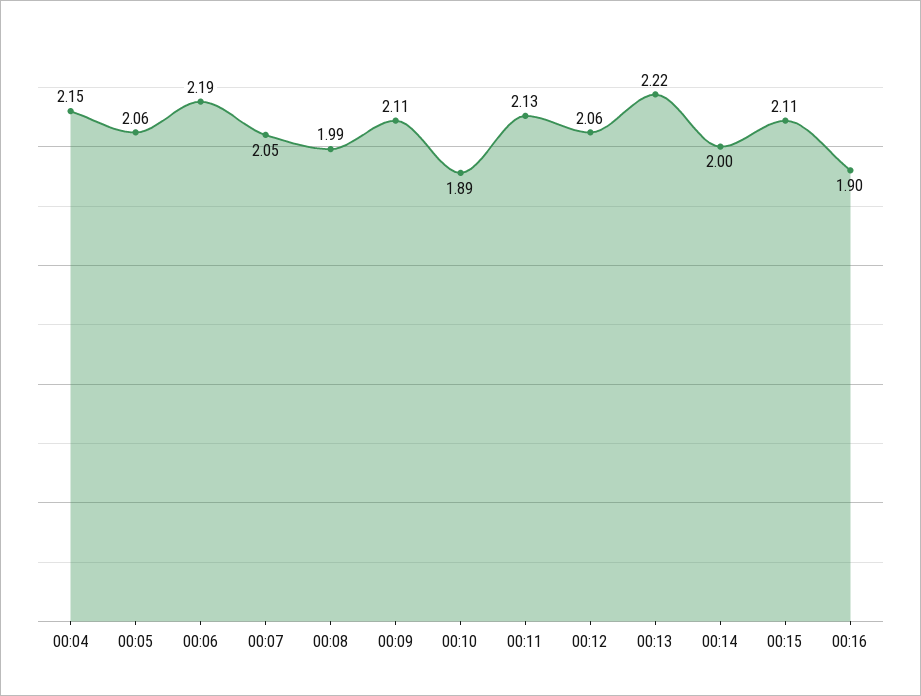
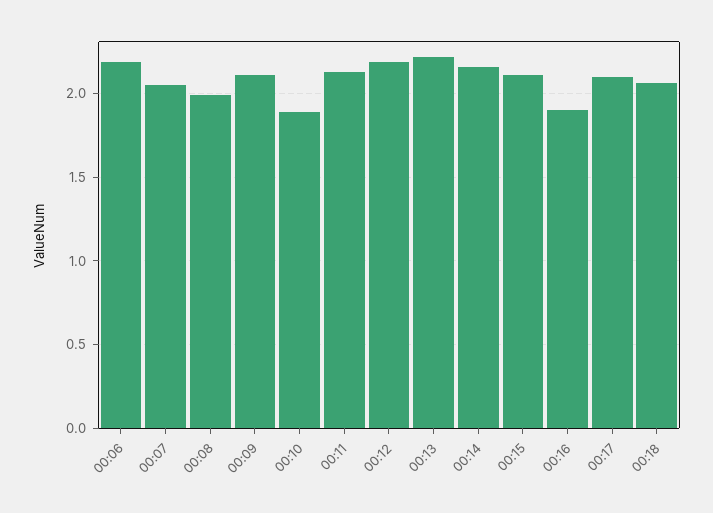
00:04: 2.15 -> none
00:05: 2.06 -> none
00:12: 2.06 -> 2.2
00:14: 2 -> 2.15
00:17: none -> 2.1
00:18: none -> 2.05

